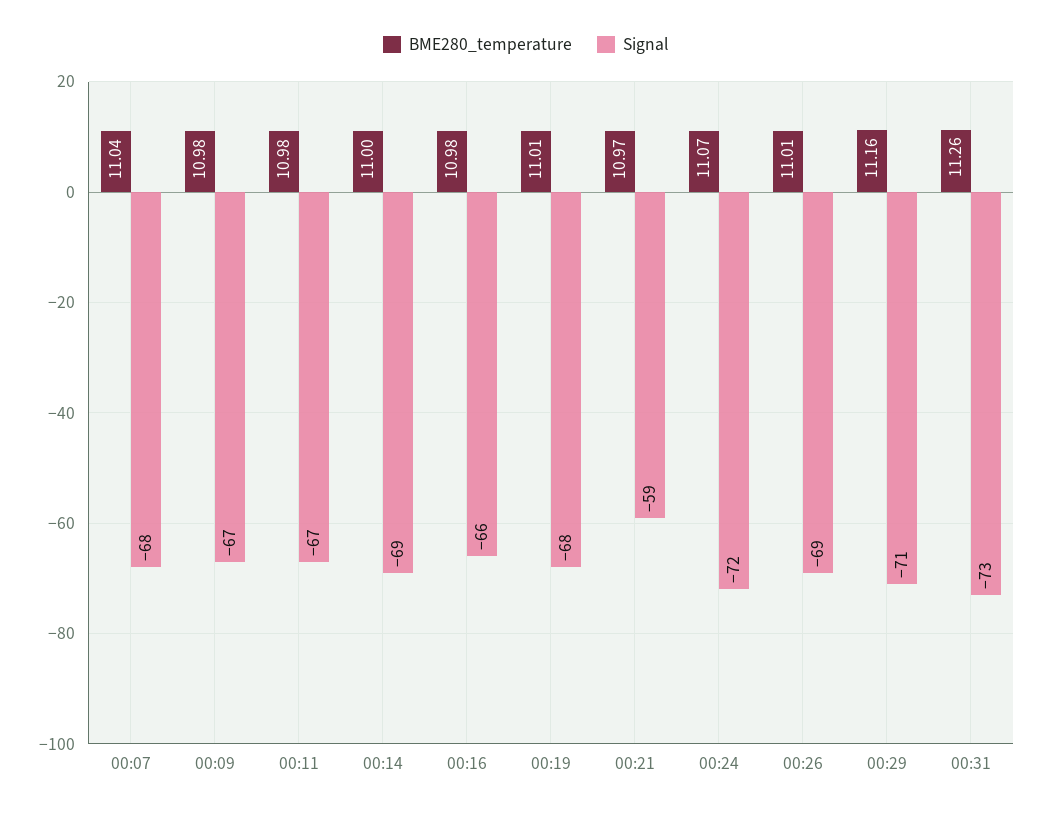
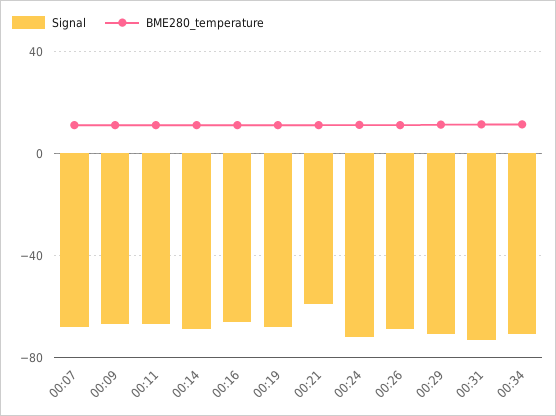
Signal, 00:34: none -> -70
BME280_temperature, 00:34: none -> 10

